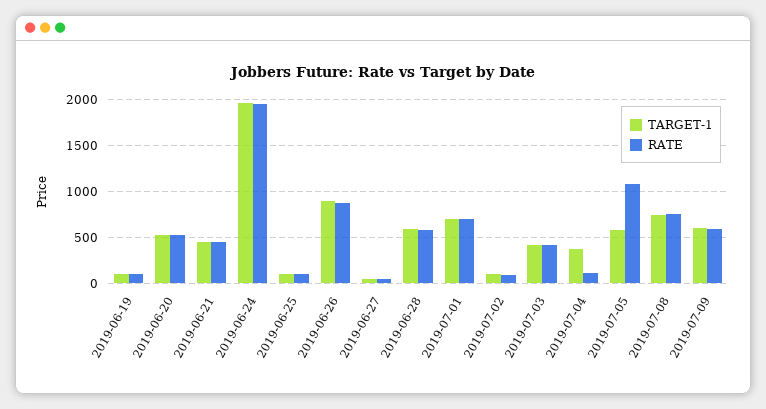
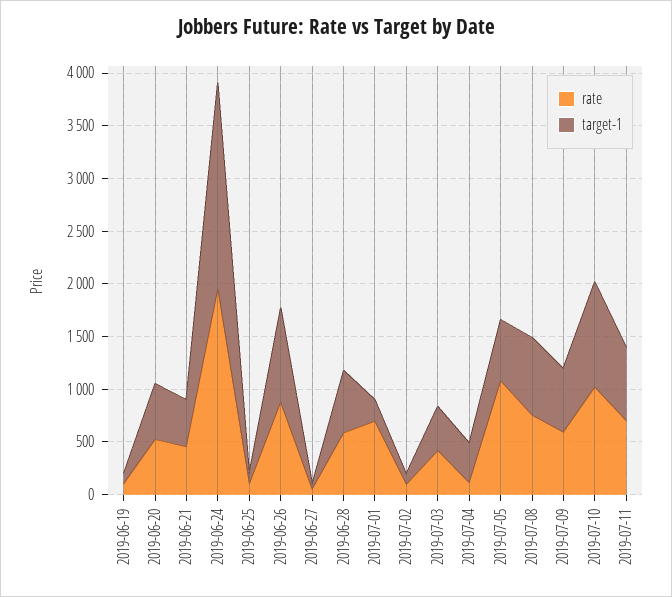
TARGET-1, 2019-07-01: 700 -> 200
RATE, 2019-07-10: none -> 1000
TARGET-1, 2019-07-10: none -> 1000
RATE, 2019-07-11: none -> 700
TARGET-1, 2019-07-11: none -> 700

